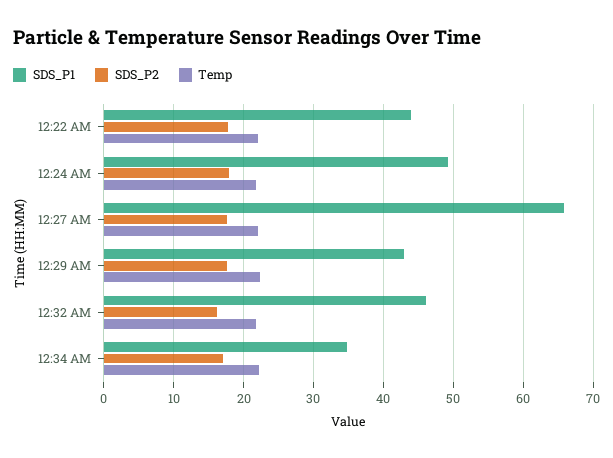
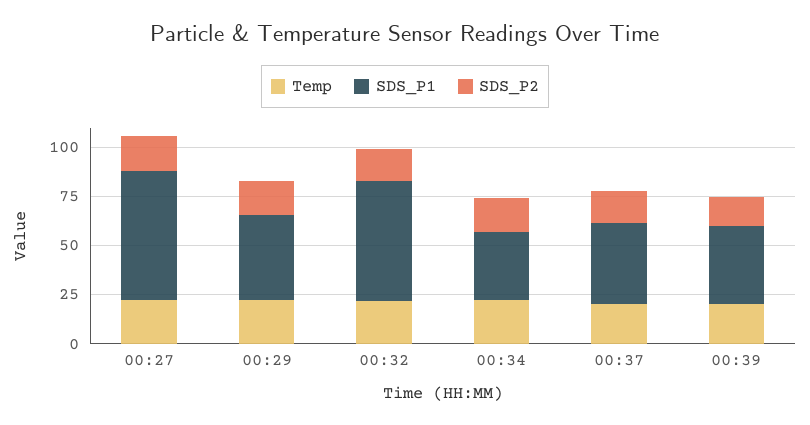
SDS_P1, 12:22 AM: 44 -> none
SDS_P2, 12:22 AM: 18 -> none
Temp, 12:22 AM: 22 -> none
SDS_P1, 12:24 AM: 49 -> none
SDS_P2, 12:24 AM: 18 -> none
Temp, 12:24 AM: 22 -> none
SDS_P1, 12:32 AM: 46 -> 60
Temp, 00:37: none -> 20
SDS_P1, 00:37: none -> 40
SDS_P2, 00:37: none -> 15
Temp, 00:39: none -> 20
SDS_P1, 00:39: none -> 40
SDS_P2, 00:39: none -> 15

